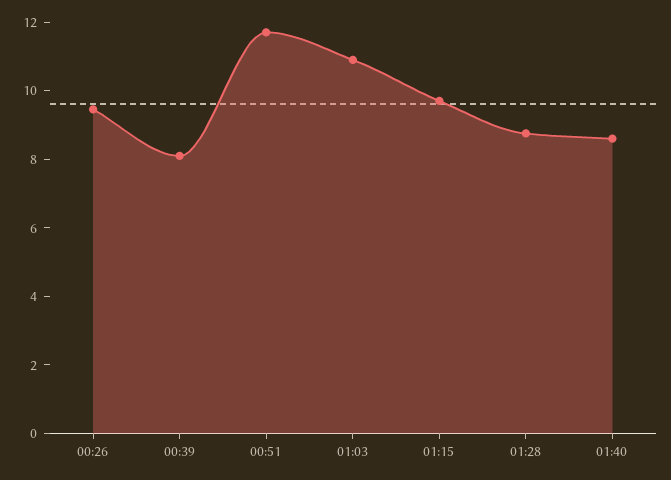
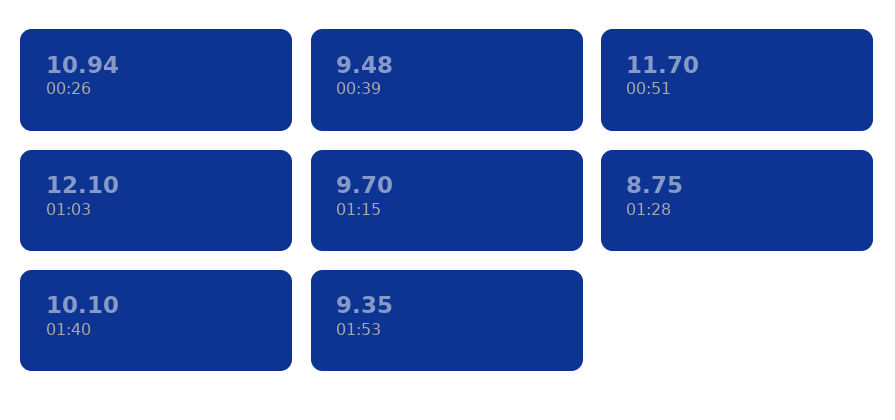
00:26: 9.5 -> 10.94
00:39: 8 -> 9.48
01:03: 11 -> 12.1
01:40: 8.5 -> 10.1
01:53: none -> 9.35

